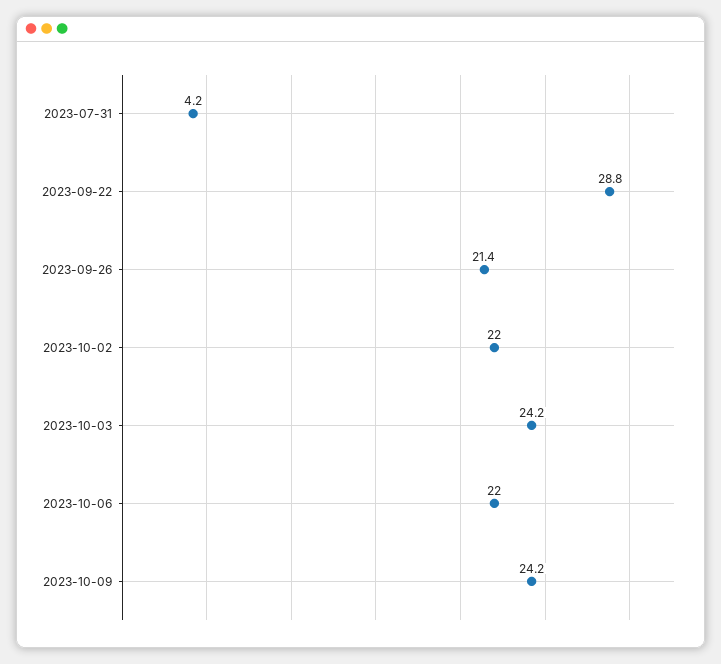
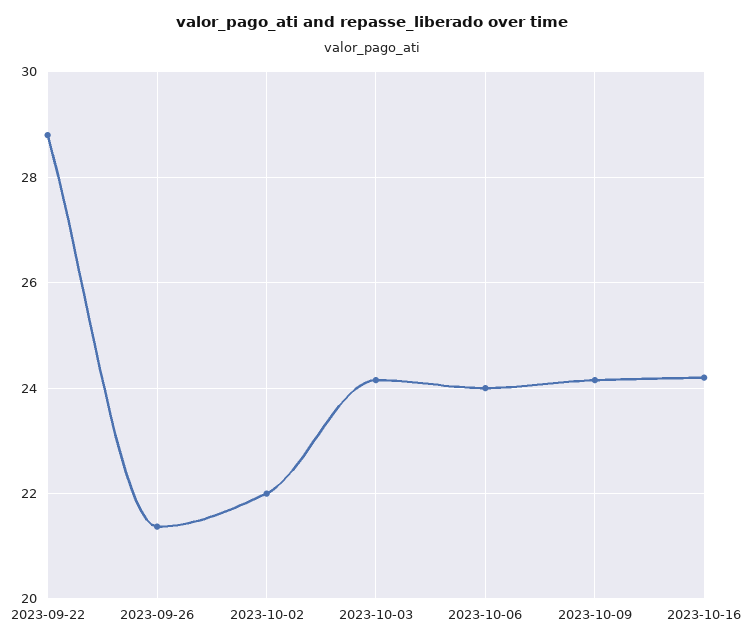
2023-07-31: 4.2 -> none
2023-10-06: 22 -> 24
2023-10-16: none -> 24.2

